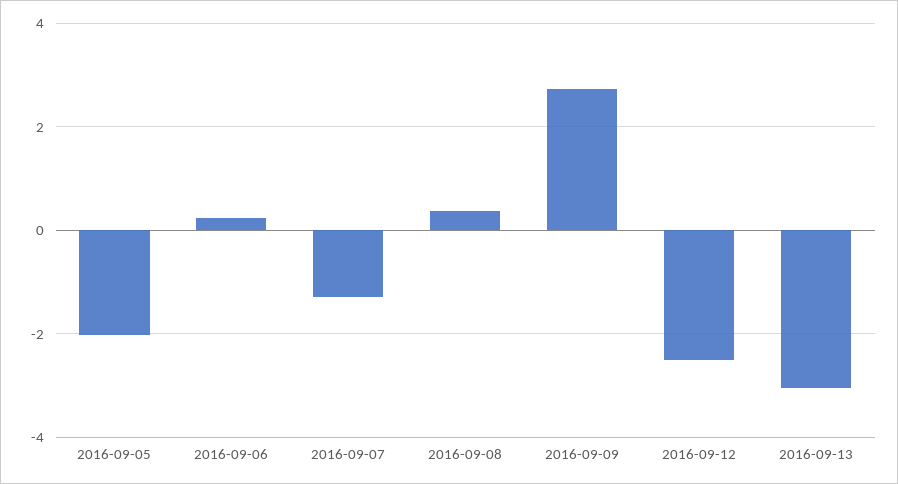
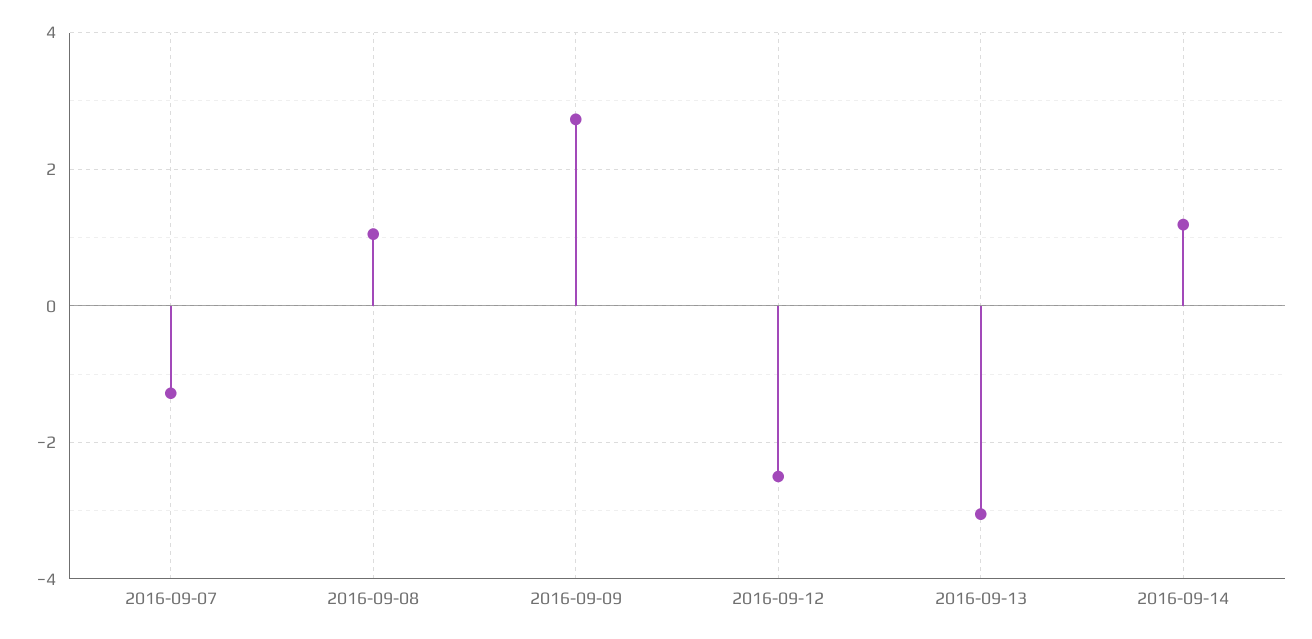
2016-09-05: -2 -> none
2016-09-06: 0.2 -> none
2016-09-08: 0.4 -> 1
2016-09-14: none -> 1.2

